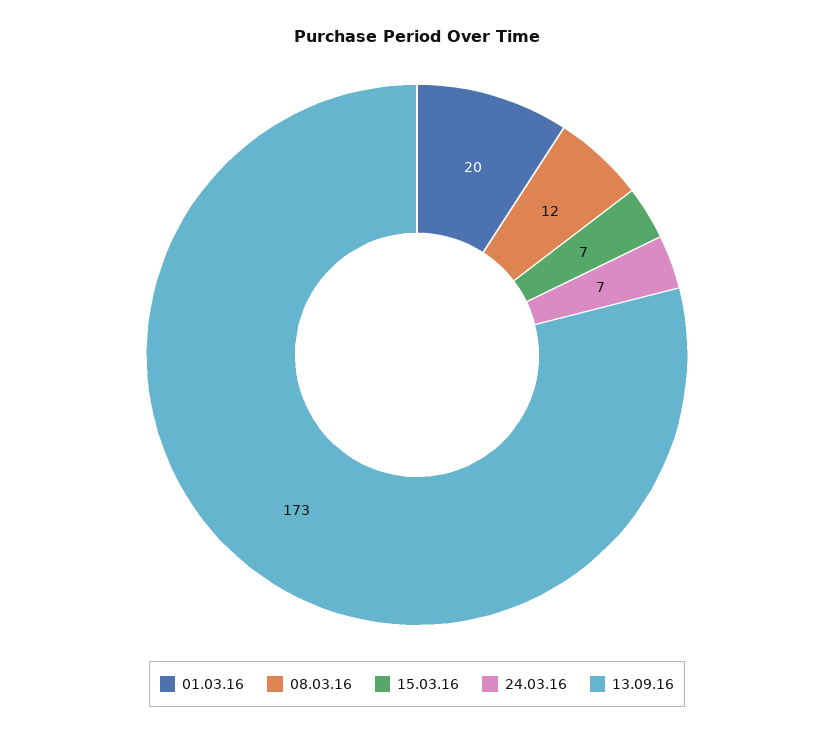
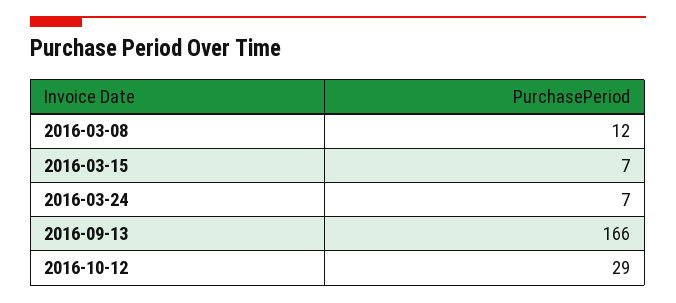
01.03.16: 20 -> none
13.09.16: 173 -> 166
2016-10-12: none -> 29

